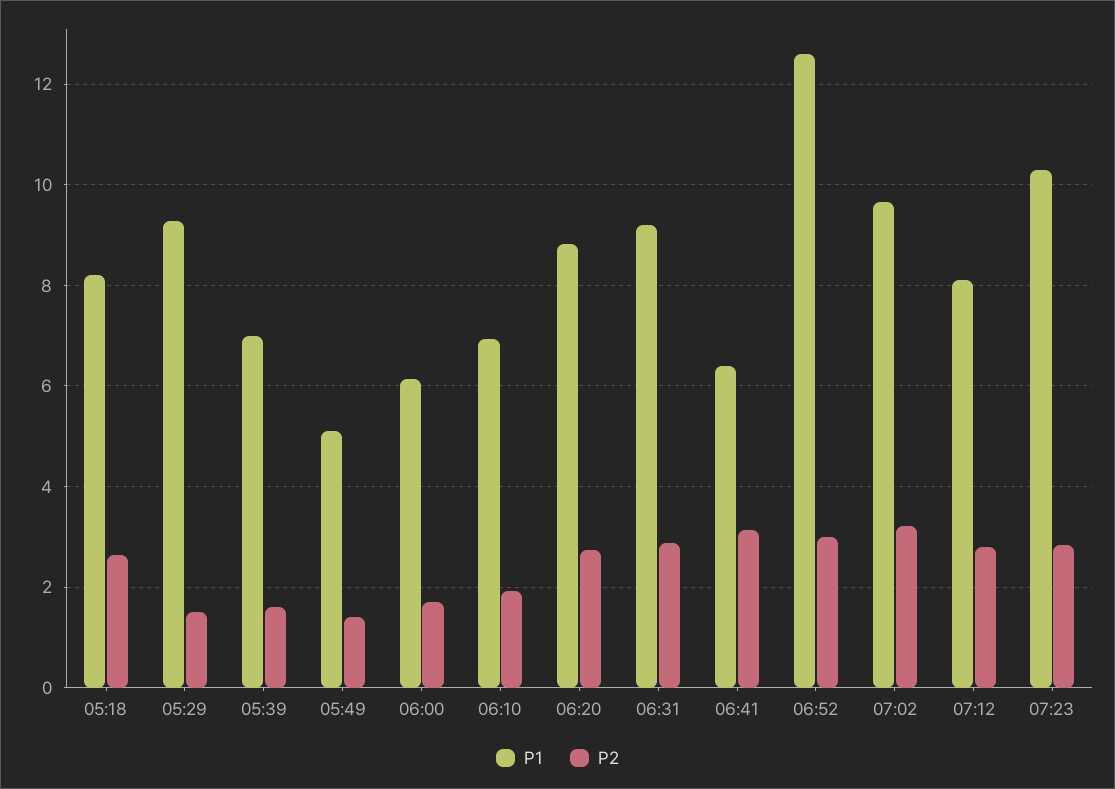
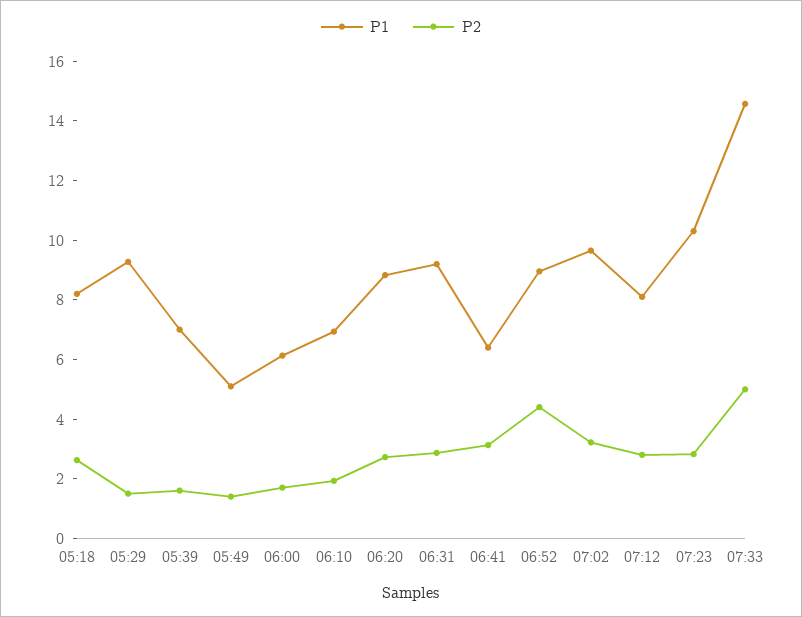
P1, 06:52: 12.6 -> 9
P2, 06:52: 3 -> 4.5
P1, 07:33: none -> 14.5
P2, 07:33: none -> 5

